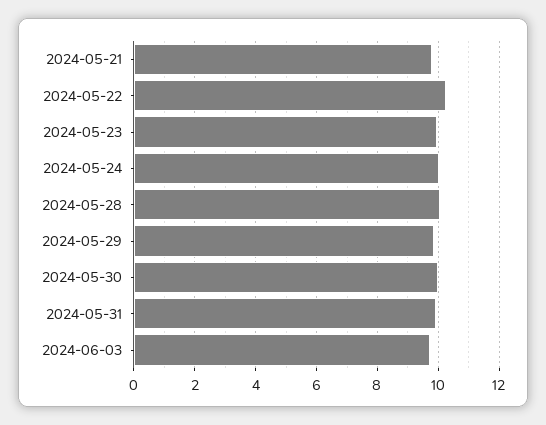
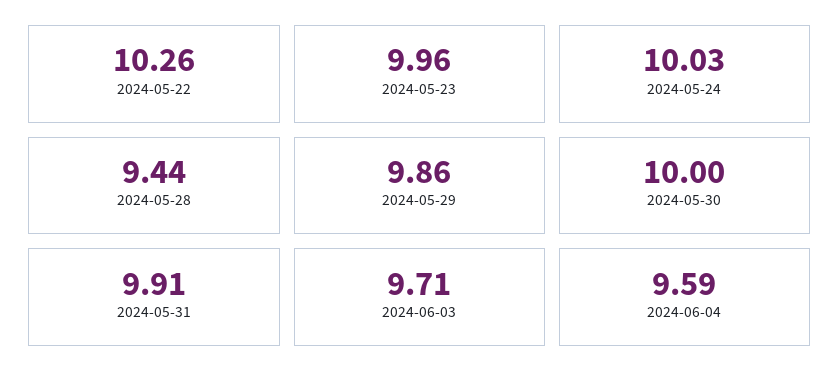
2024-05-21: 9.8 -> none
2024-05-28: 10 -> 9.44
2024-06-04: none -> 9.59

